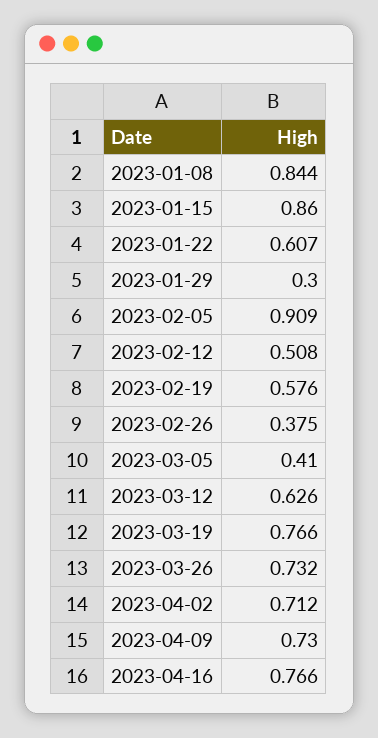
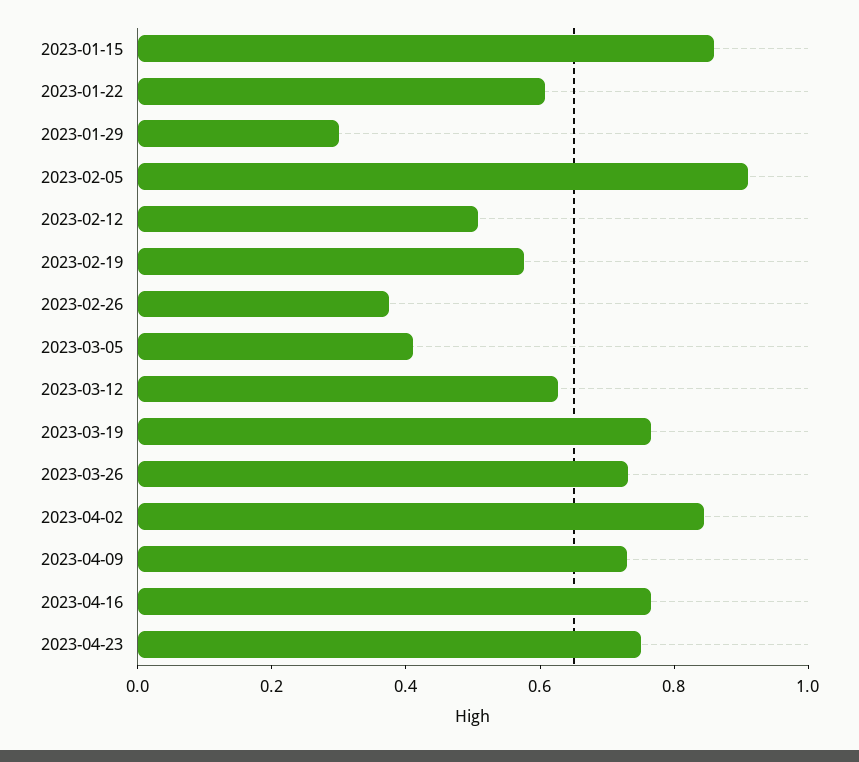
2023-01-08: 0.844 -> none
2023-04-02: 0.712 -> 0.85
2023-04-23: none -> 0.75

